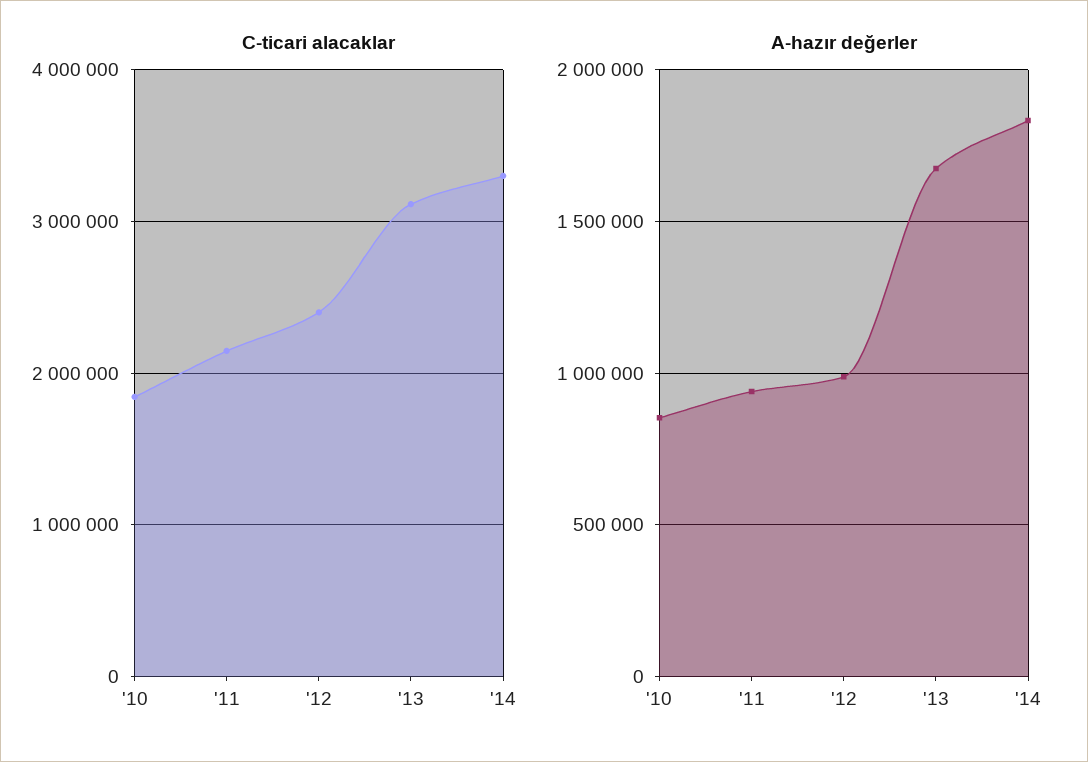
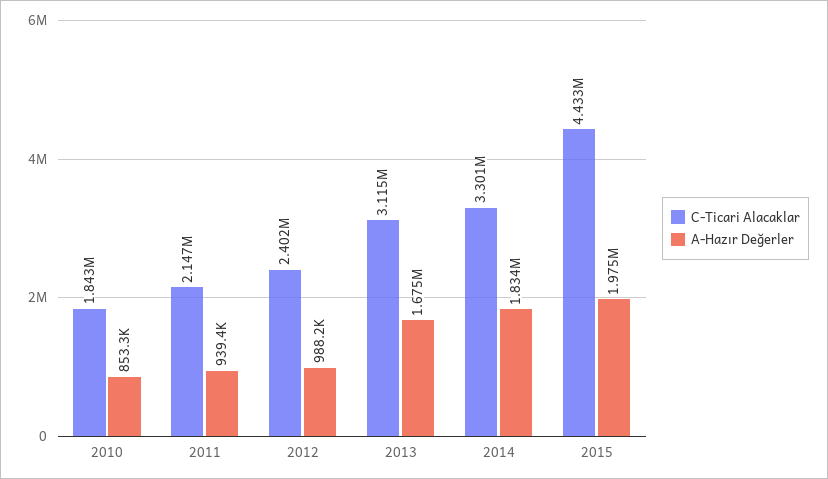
C-ticari alacaklar, 2015: none -> 4433000
A-hazır değerler, 2015: none -> 1975000

